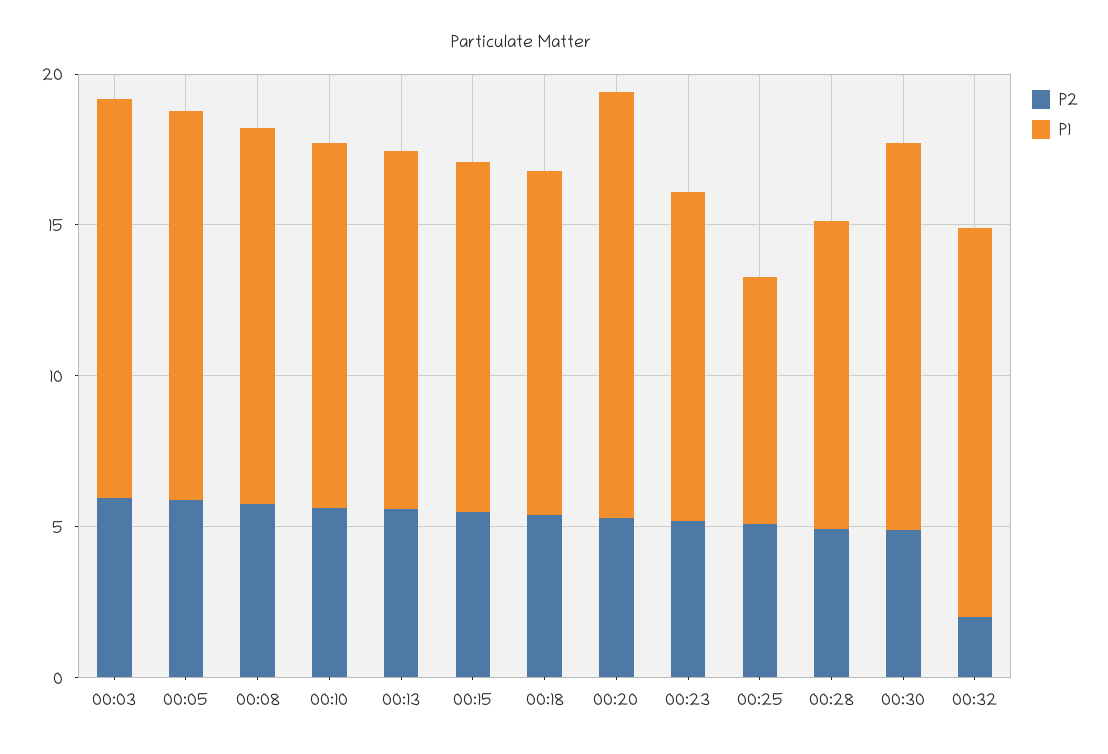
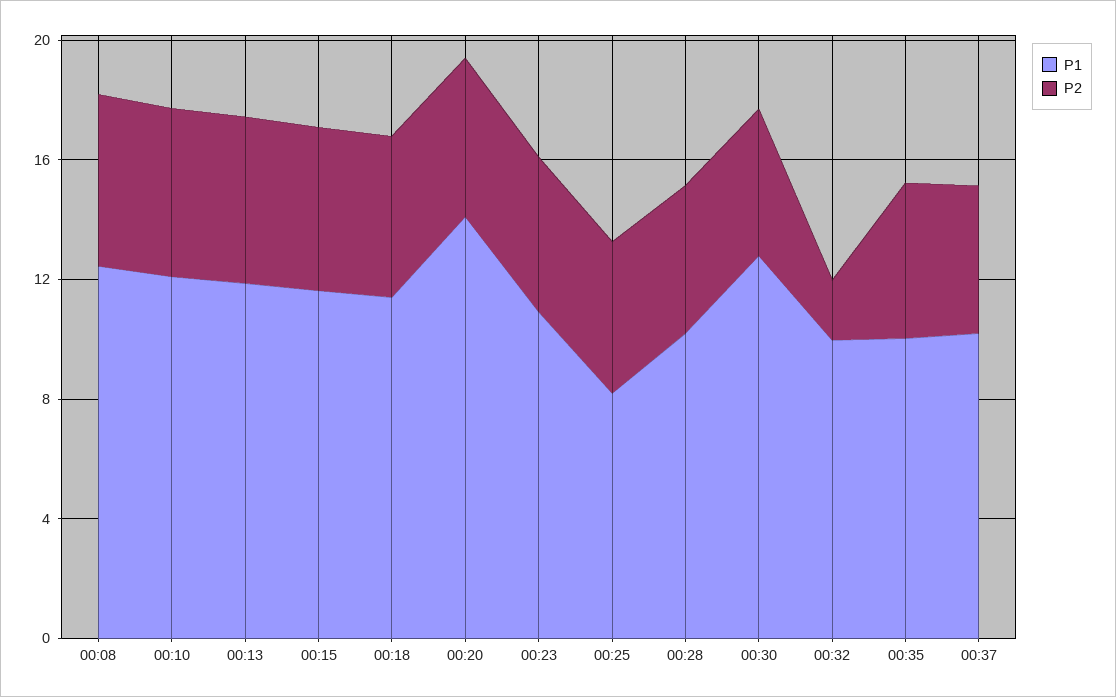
P2, 00:03: 6 -> none
P1, 00:03: 13 -> none
P2, 00:05: 6 -> none
P1, 00:05: 13 -> none
P1, 00:32: 13 -> 10
P1, 00:35: none -> 10
P2, 00:35: none -> 5
P1, 00:37: none -> 10
P2, 00:37: none -> 5

